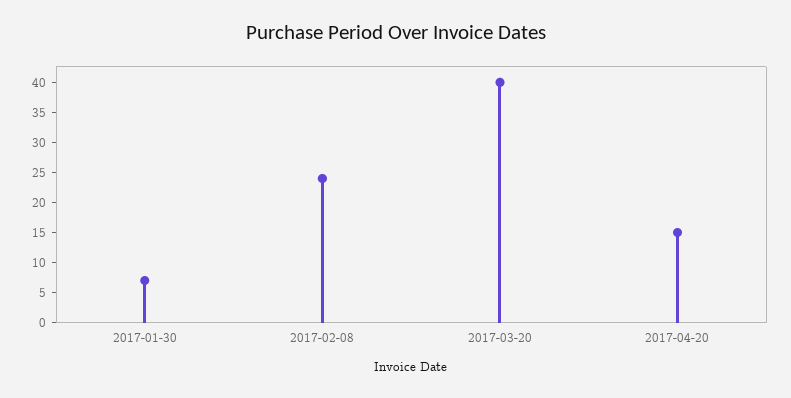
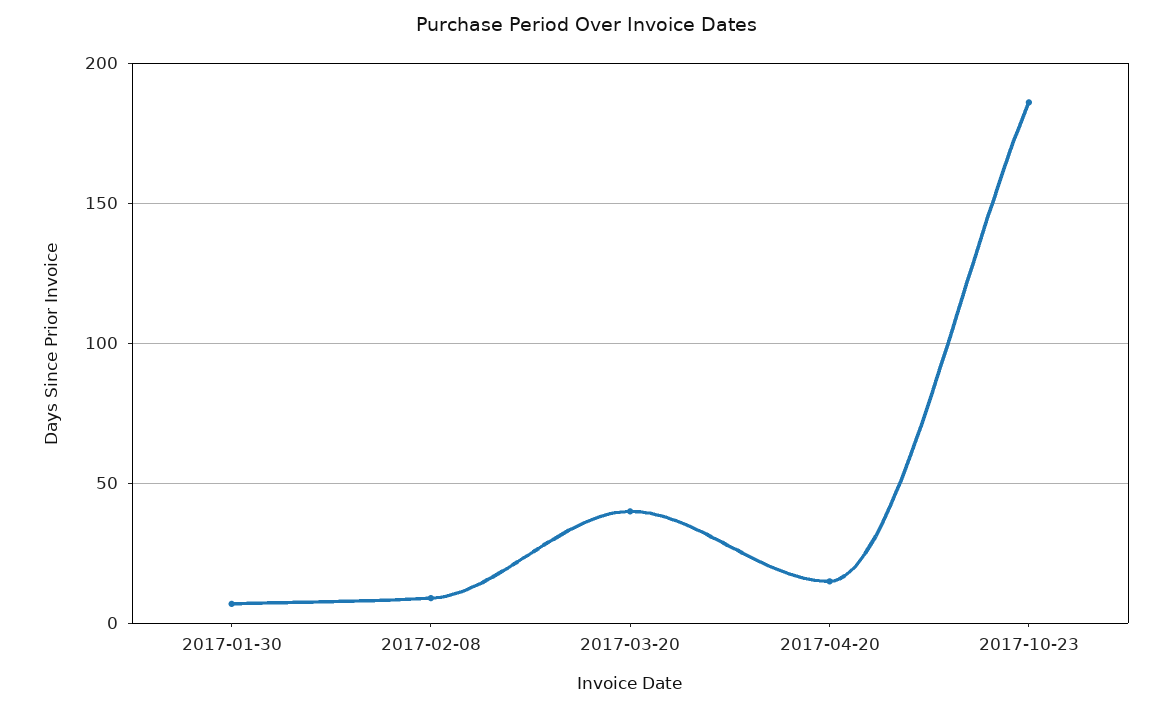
2017-02-08: 25 -> 10
2017-10-23: none -> 185

